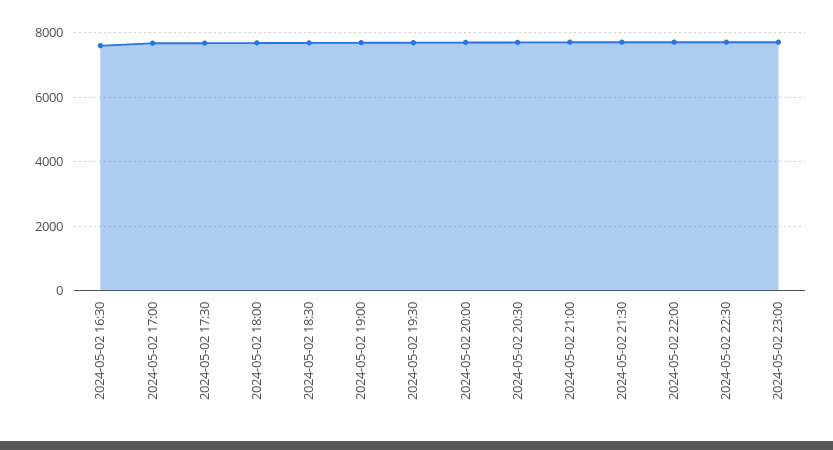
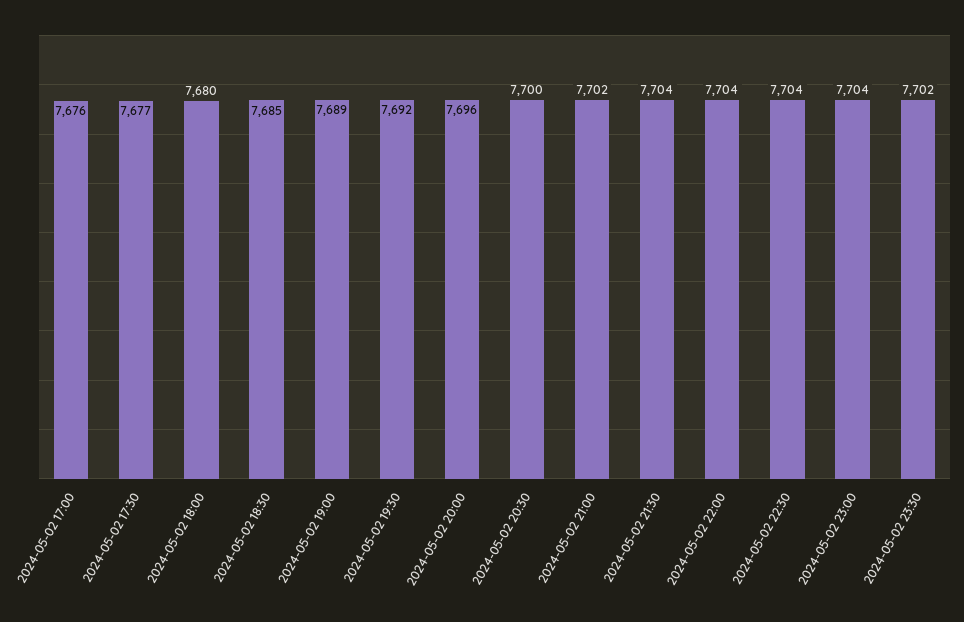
2024-05-02 16:30: 7600 -> none
2024-05-02 23:30: none -> 7702

